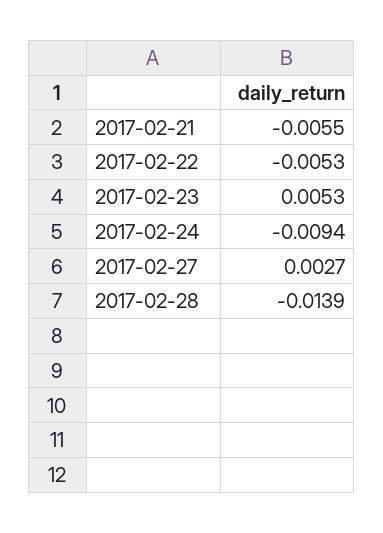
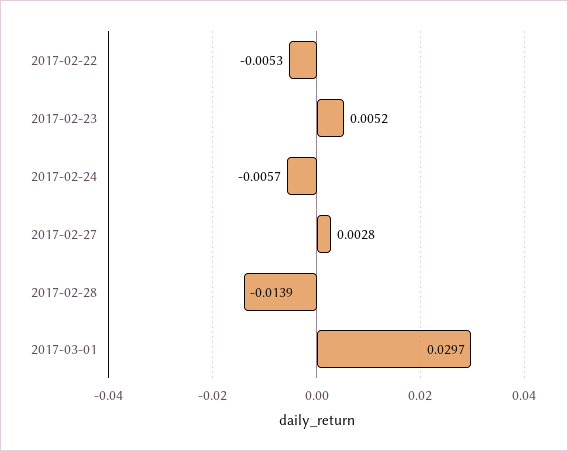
2017-02-21: -0.0055 -> none
2017-02-23: 0.0053 -> 0.0052
2017-02-24: -0.0094 -> -0.0057
2017-02-27: 0.0027 -> 0.0028
2017-03-01: none -> 0.0297

